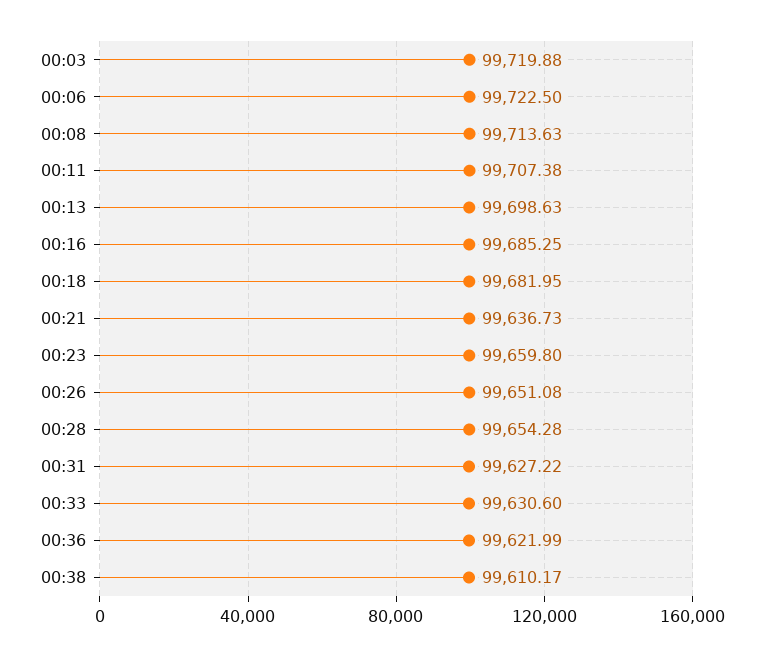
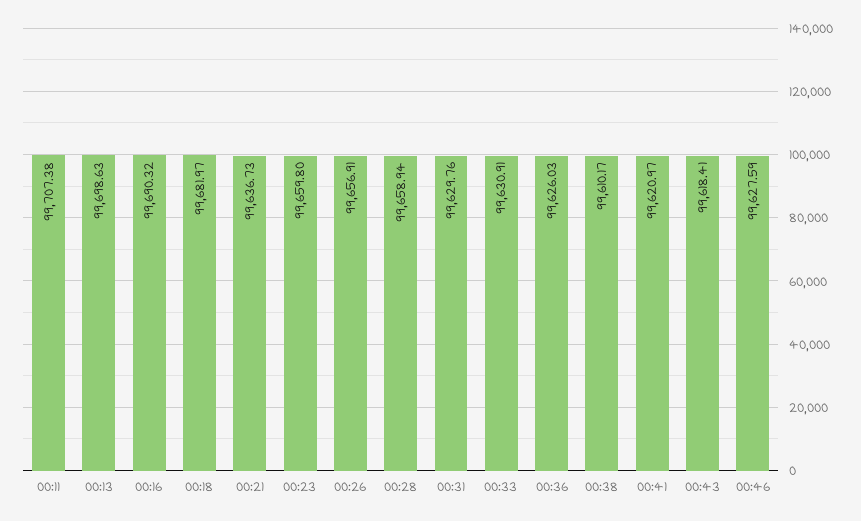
00:03: 99719.88 -> none
00:06: 99722.5 -> none
00:08: 99713.63 -> none
00:16: 99685.25 -> 99690.32
00:18: 99681.95 -> 99681.97
00:26: 99651.08 -> 99656.91
00:28: 99654.28 -> 99658.94
00:31: 99627.22 -> 99629.76
00:33: 99630.6 -> 99630.91
00:36: 99621.99 -> 99626.03
00:41: none -> 99620.97
00:43: none -> 99618.41
00:46: none -> 99627.59

